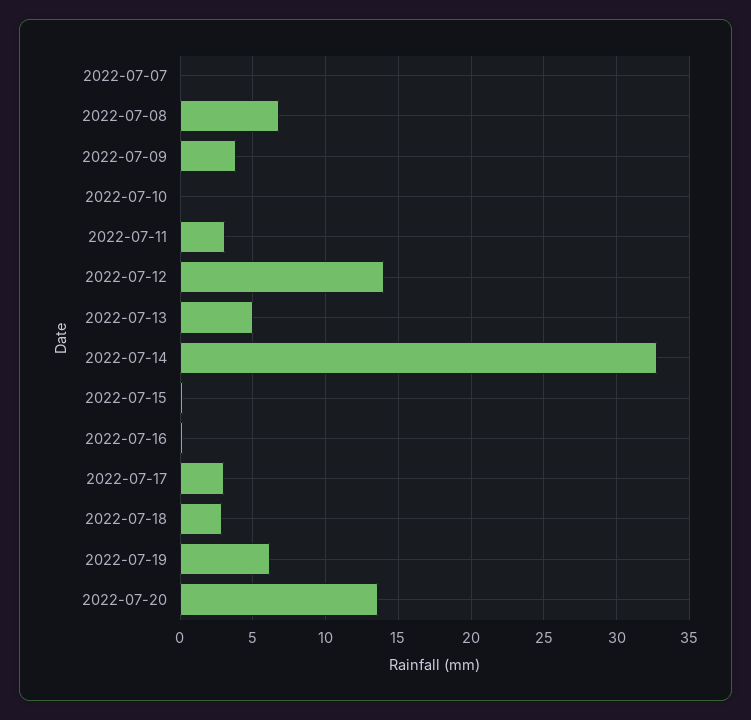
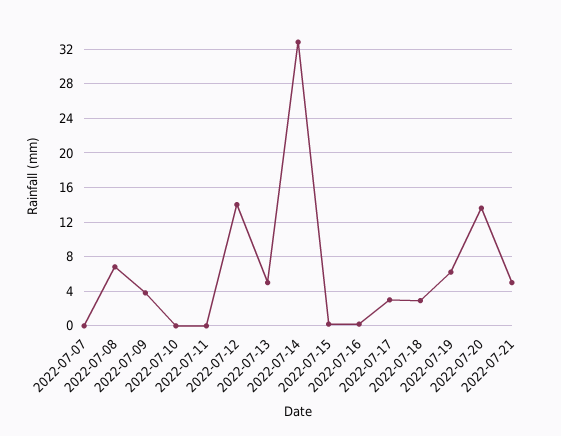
2022-07-11: 3 -> 0
2022-07-21: none -> 5

